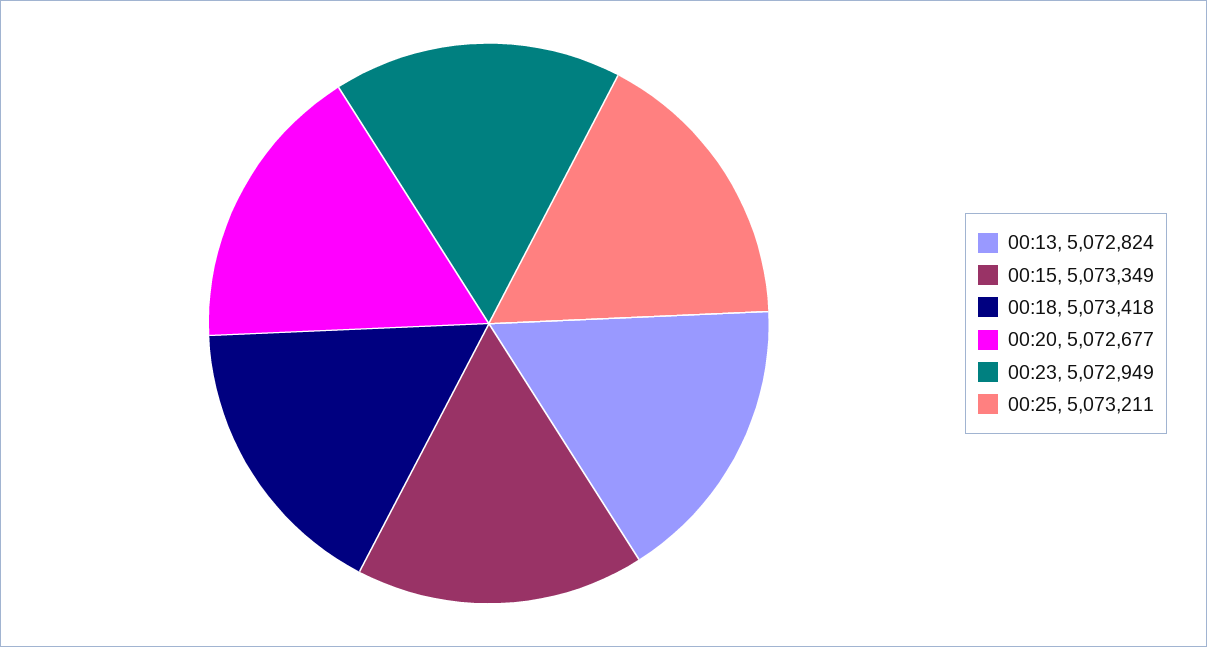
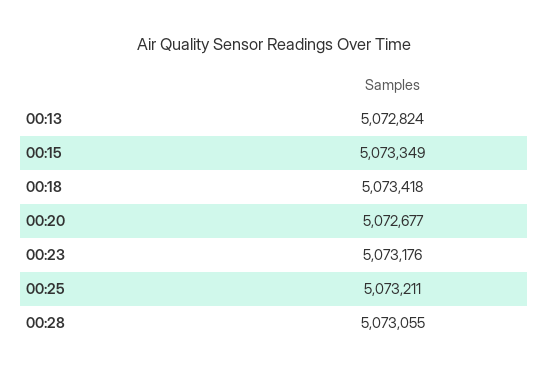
00:23: 5072949 -> 5073176
00:28: none -> 5073055

